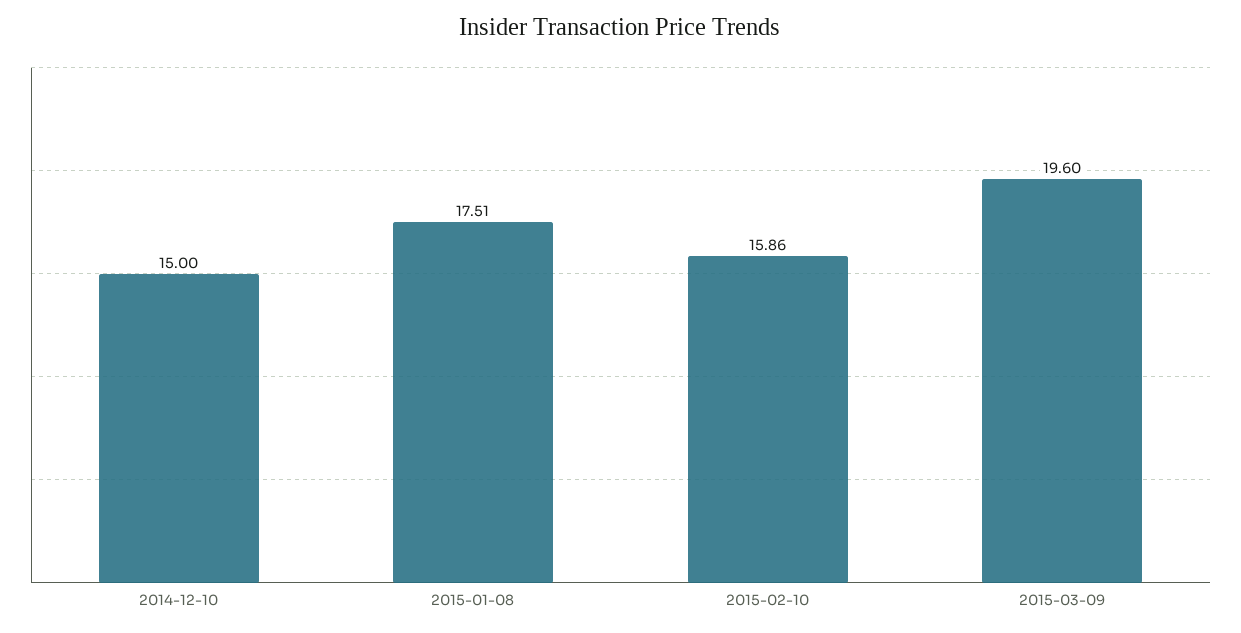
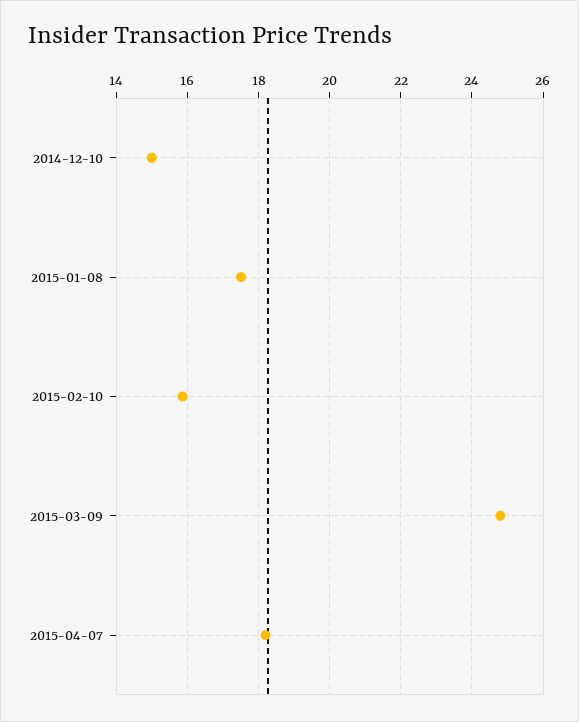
2015-03-09: 19.6 -> 24.8
2015-04-07: none -> 18.2

